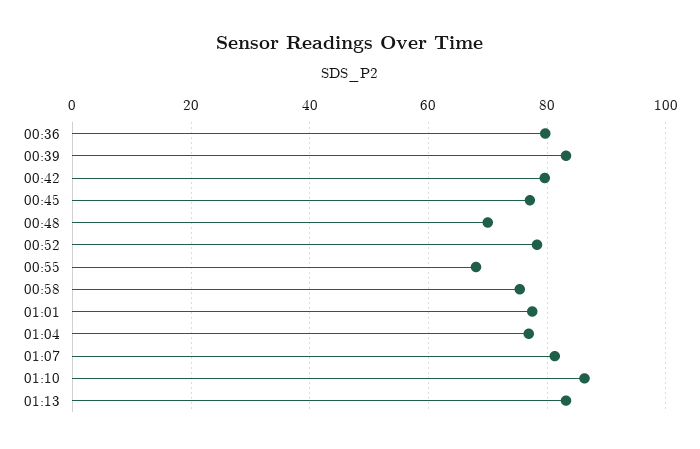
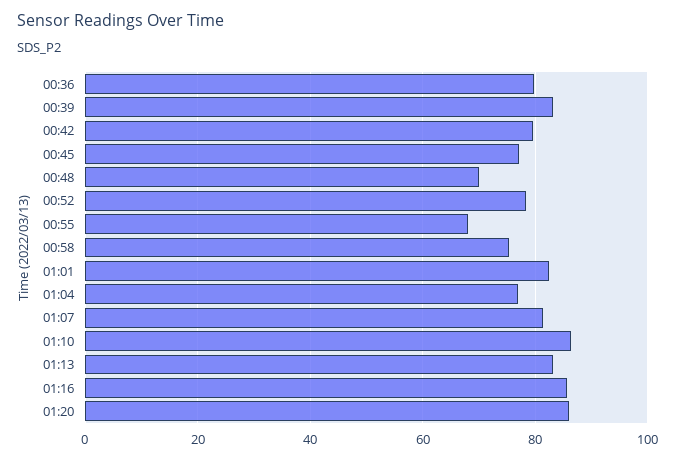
01:01: 78 -> 82
01:16: none -> 86
01:20: none -> 86

